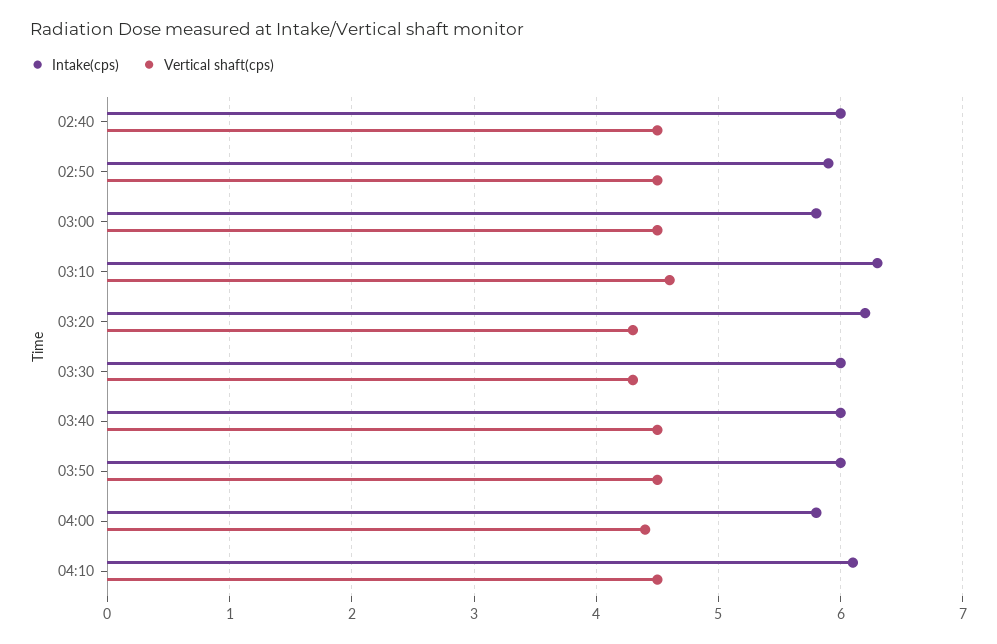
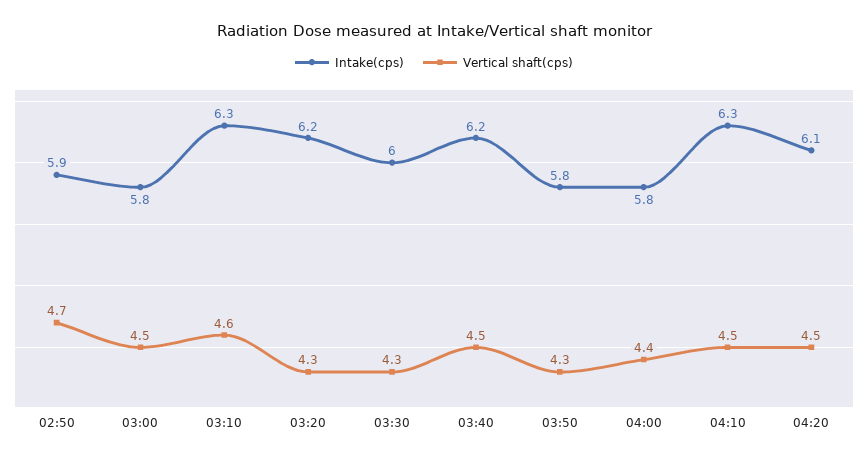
Intake(cps), 02:40: 6 -> none
Vertical shaft(cps), 02:40: 4.5 -> none
Vertical shaft(cps), 02:50: 4.5 -> 4.7
Intake(cps), 03:40: 6 -> 6.2
Intake(cps), 03:50: 6 -> 5.8
Vertical shaft(cps), 03:50: 4.5 -> 4.3
Intake(cps), 04:10: 6.1 -> 6.3
Intake(cps), 04:20: none -> 6.1
Vertical shaft(cps), 04:20: none -> 4.5

